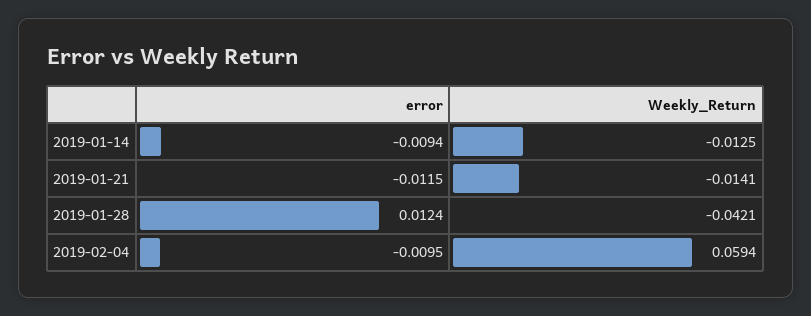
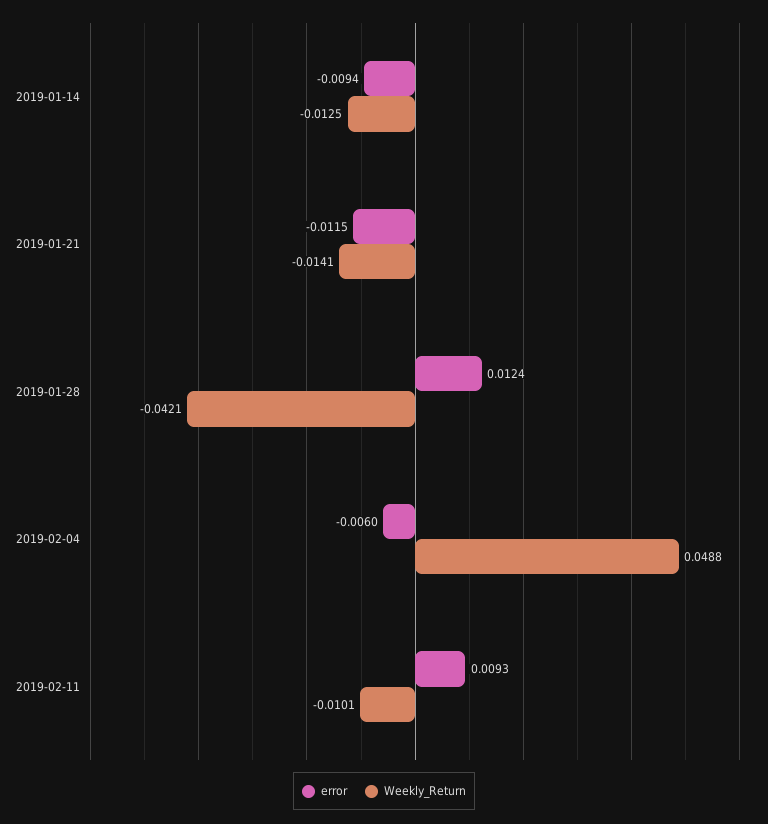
error, 2019-02-04: -0.0095 -> -0.006
Weekly_Return, 2019-02-04: 0.0594 -> 0.0488
error, 2019-02-11: none -> 0.0093
Weekly_Return, 2019-02-11: none -> -0.0101

